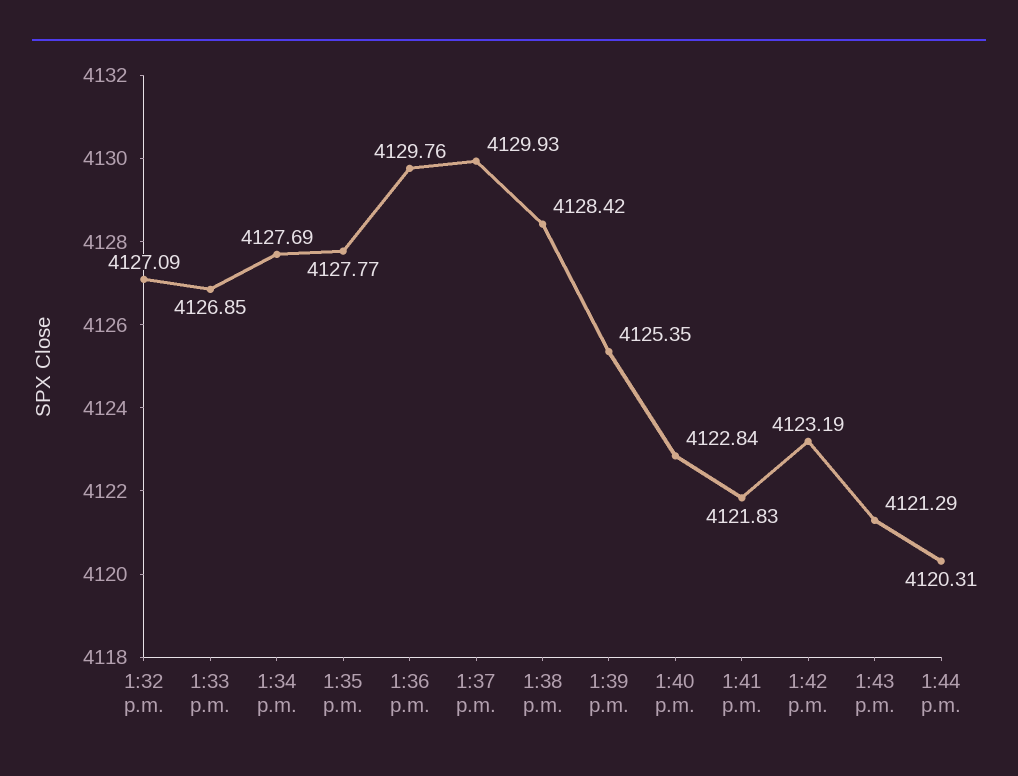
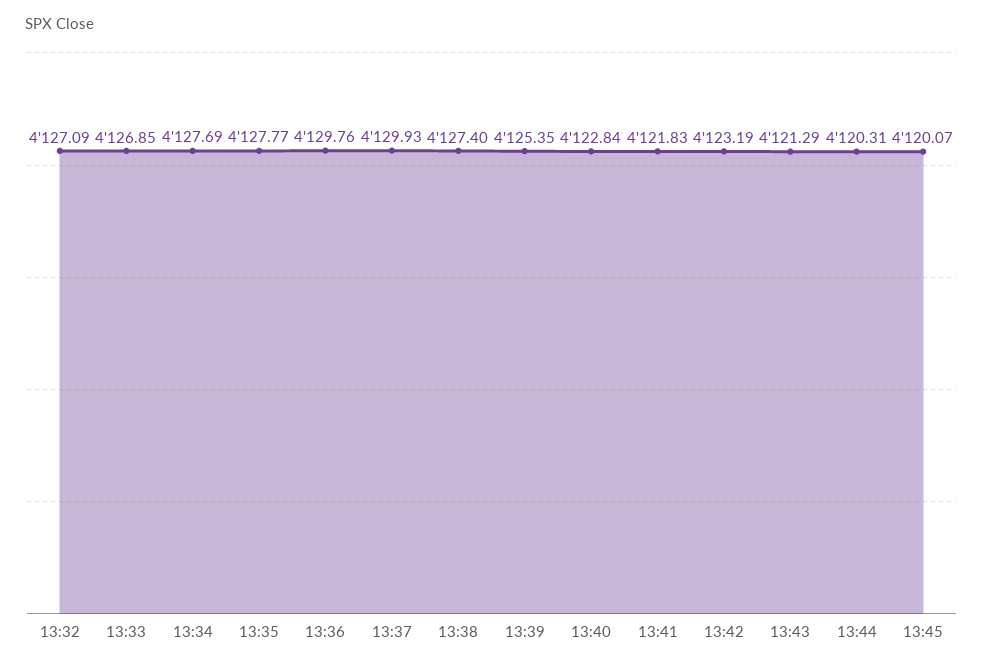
1:38 p.m.: 4128.42 -> 4127.4
13:45: none -> 4120.07

